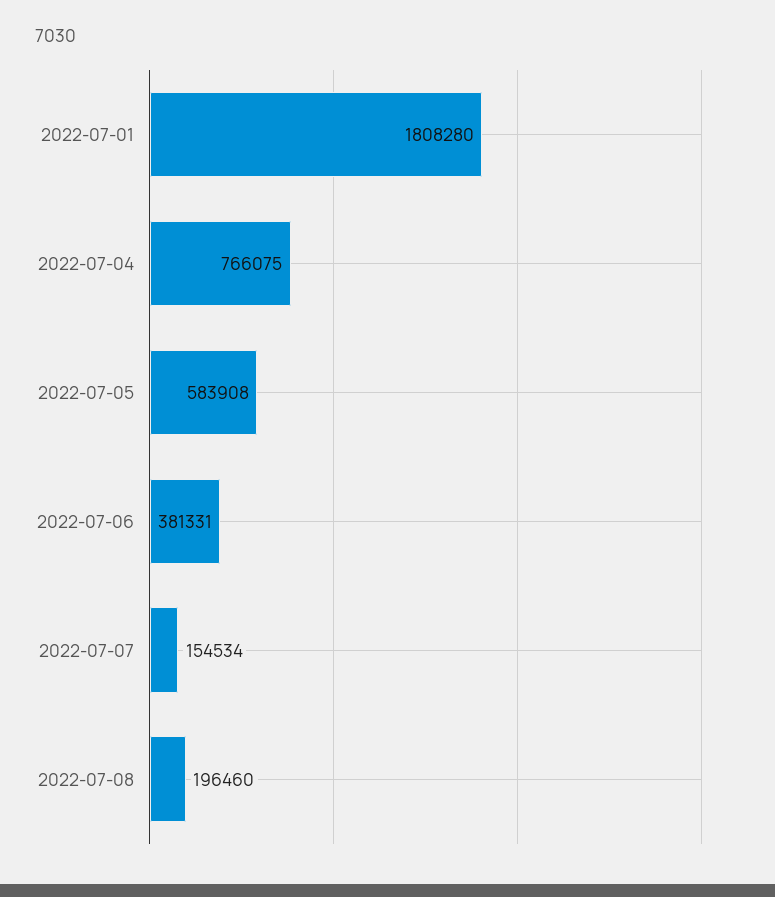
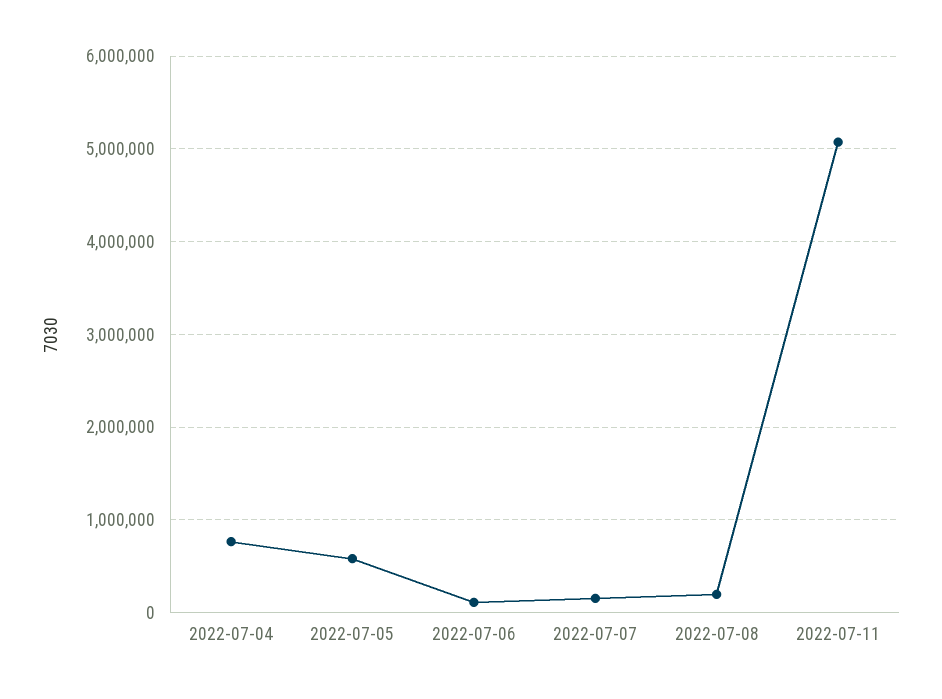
2022-07-01: 1808280 -> none
2022-07-06: 381331 -> 100000
2022-07-11: none -> 5100000

